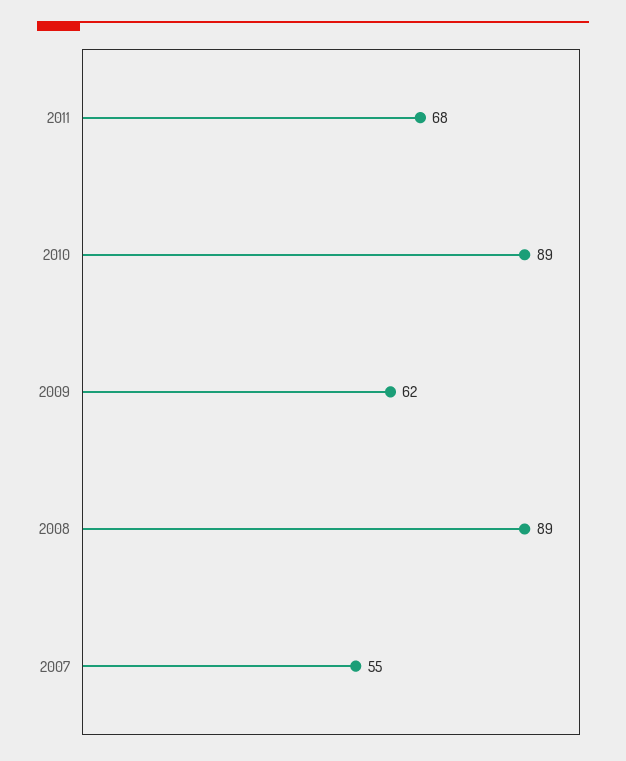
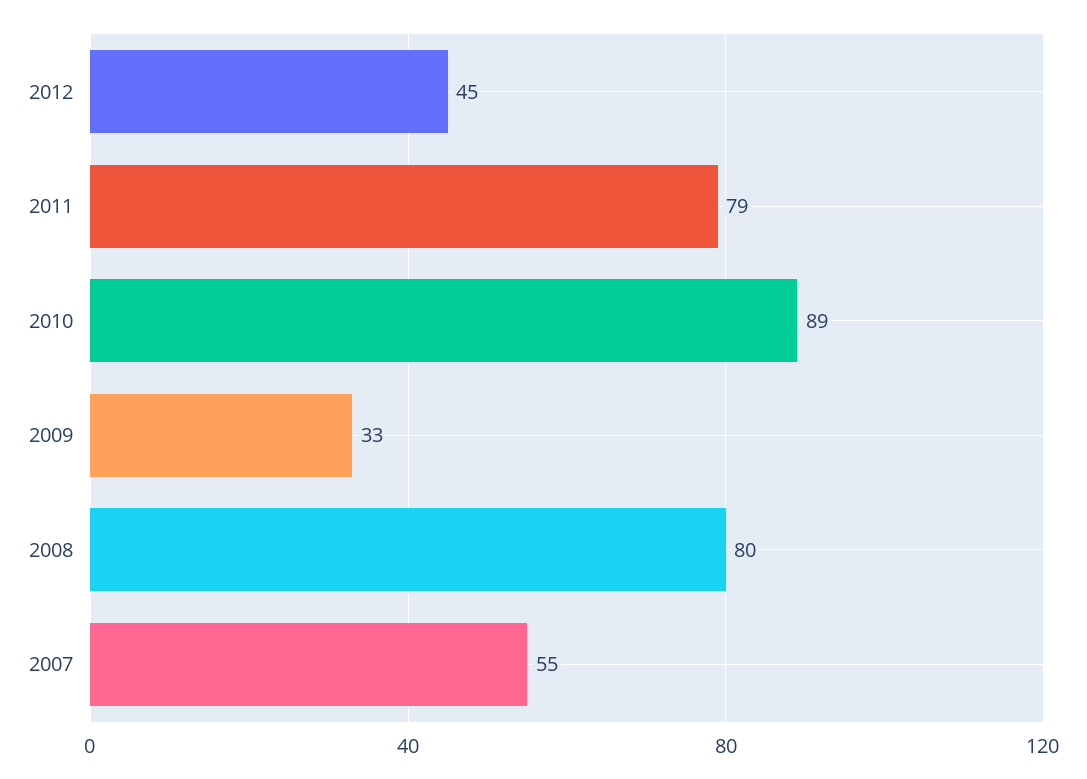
2011: 68 -> 79
2009: 62 -> 33
2008: 89 -> 80
2012: none -> 45

